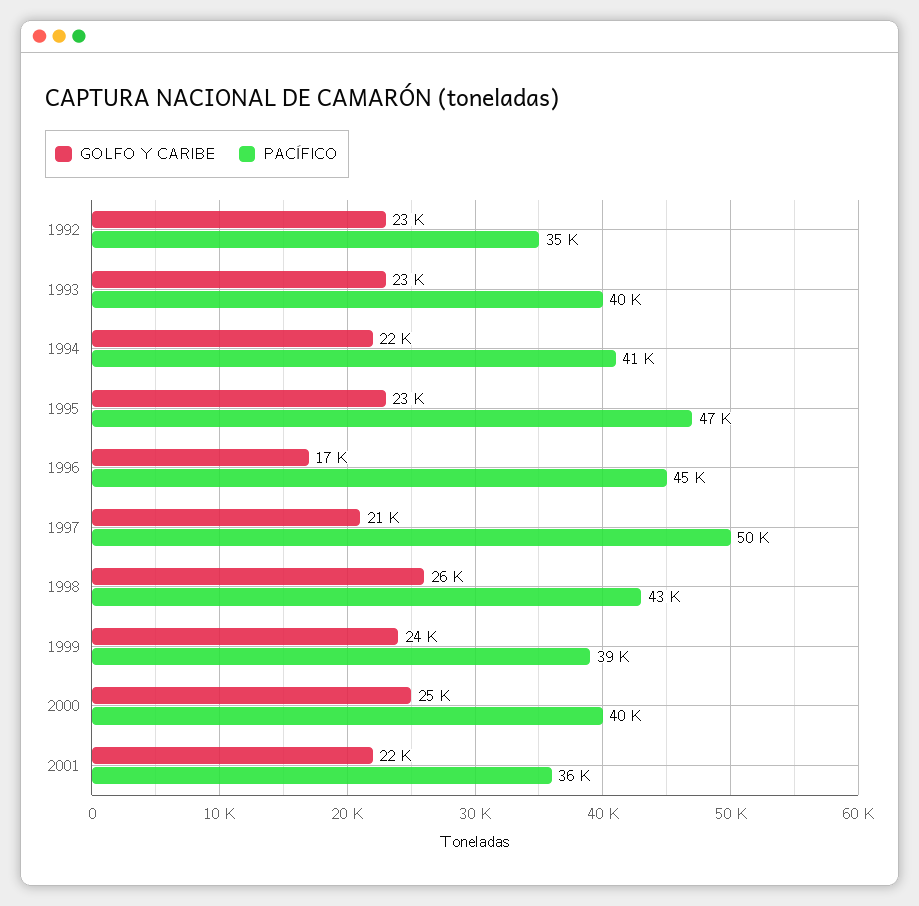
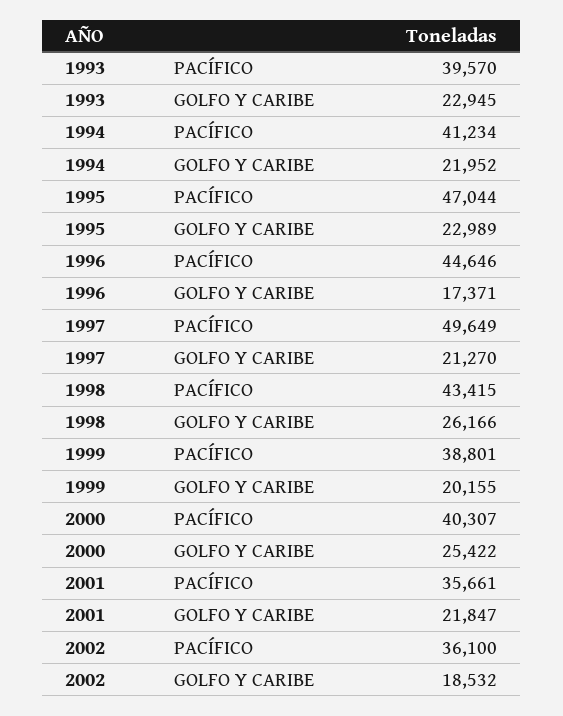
GOLFO Y CARIBE, 1992: 23000 -> none
PACÍFICO, 1992: 35000 -> none
GOLFO Y CARIBE, 1999: 24000 -> 20155
PACÍFICO, 2002: none -> 36100
GOLFO Y CARIBE, 2002: none -> 18532

